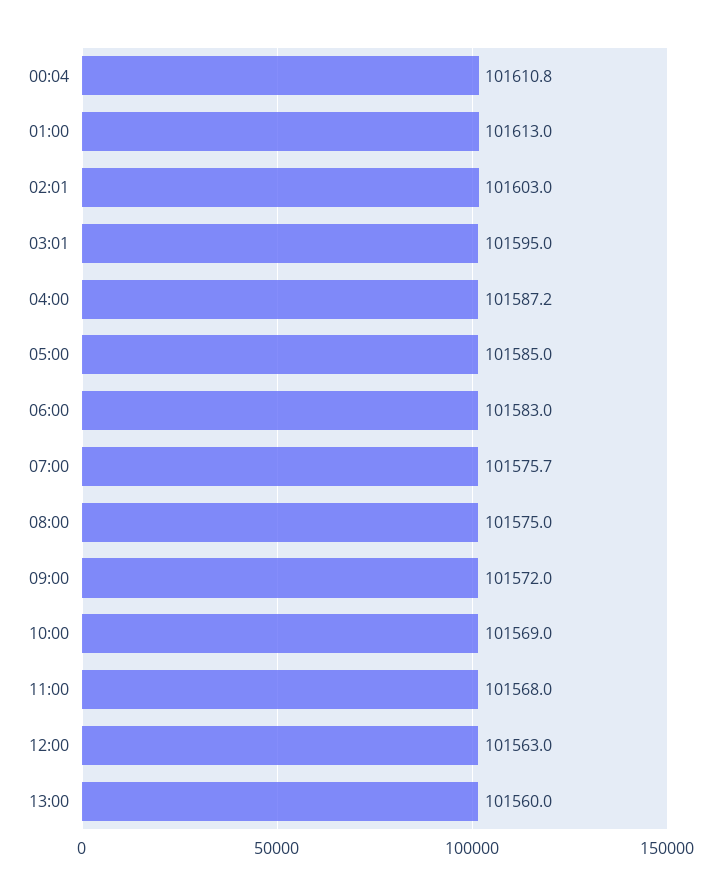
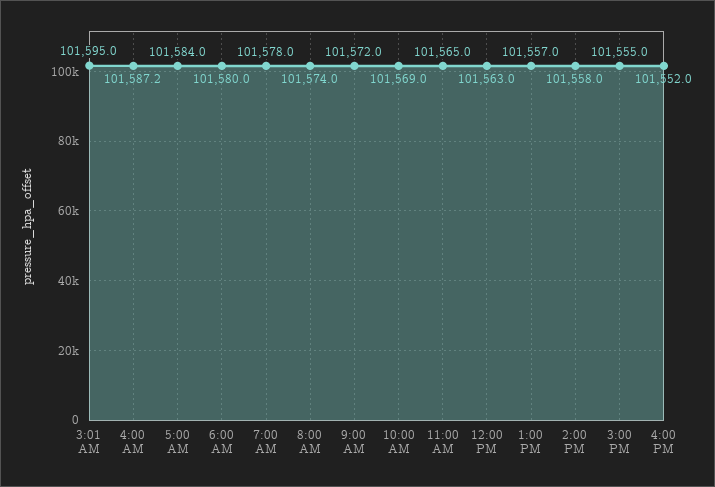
00:04: 101610.8 -> none
01:00: 101613 -> none
02:01: 101603 -> none
05:00: 101585 -> 101584
06:00: 101583 -> 101580
07:00: 101575.7 -> 101578
08:00: 101575 -> 101574
11:00: 101568 -> 101565
13:00: 101560 -> 101557
2:00 PM: none -> 101558
3:00 PM: none -> 101555
4:00 PM: none -> 101552

